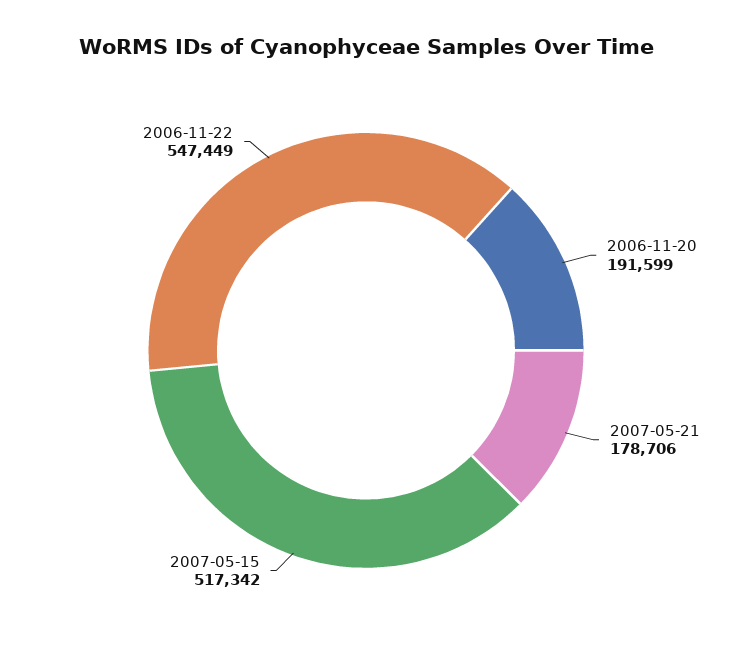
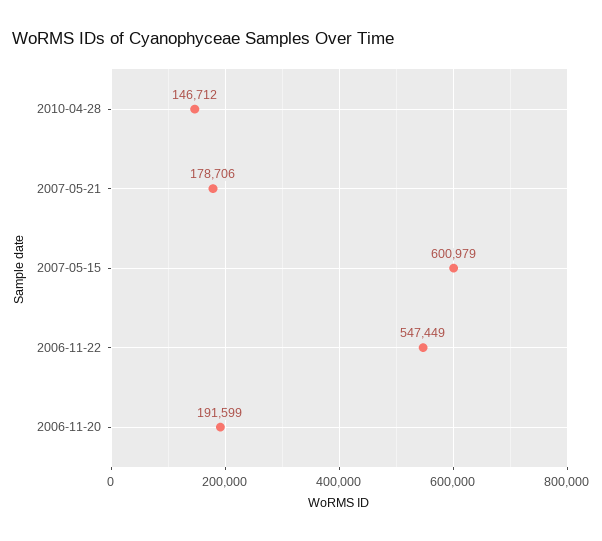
2007-05-15: 517342 -> 600979
2010-04-28: none -> 146712

